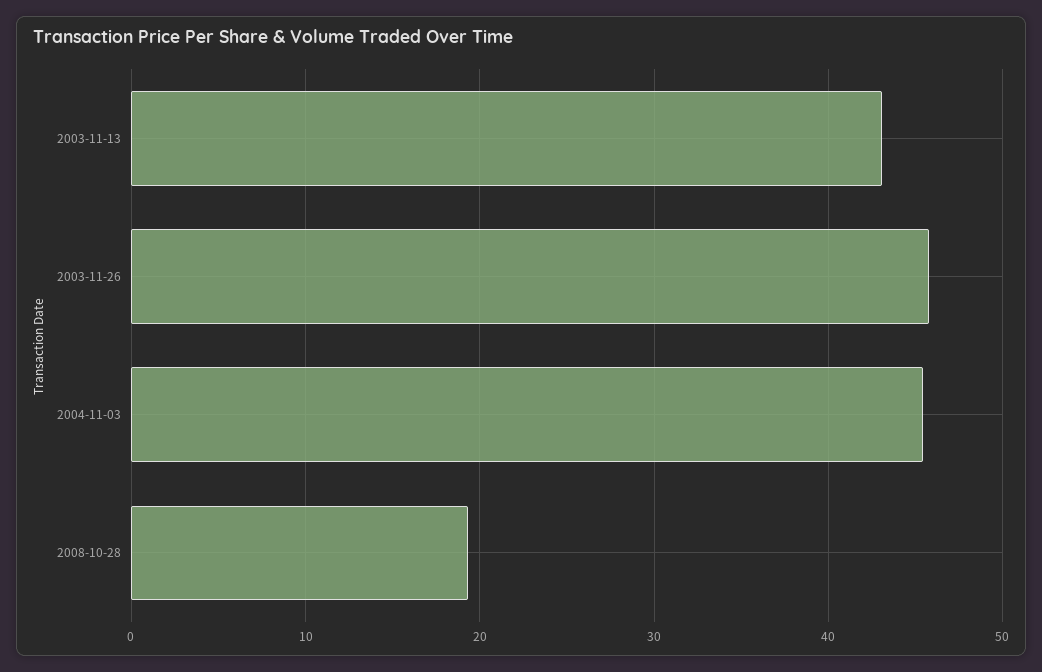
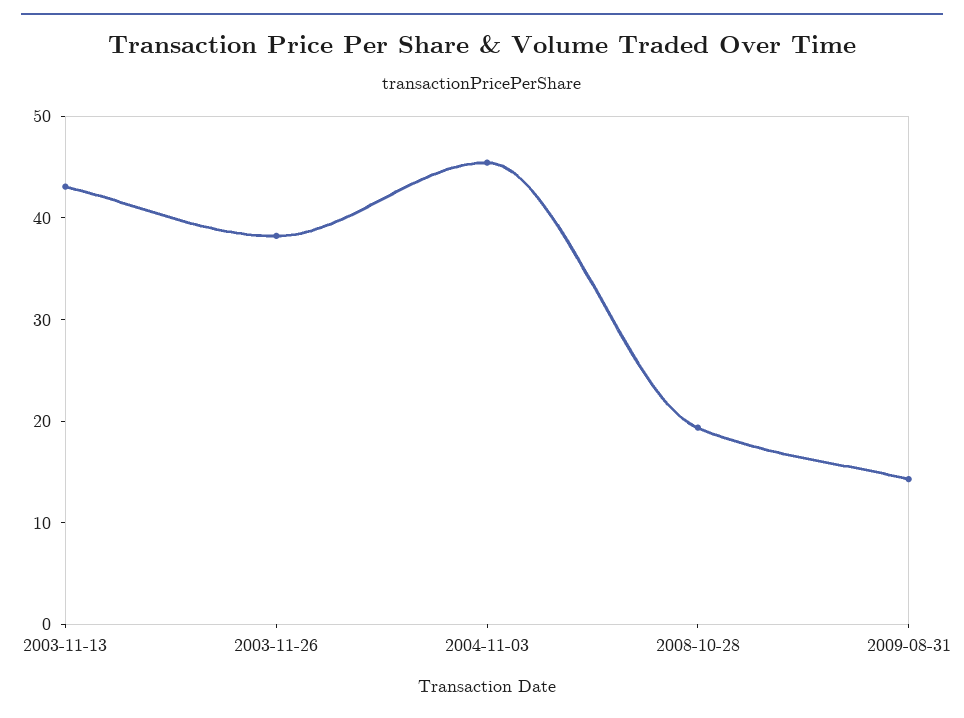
2003-11-26: 46 -> 38
2009-08-31: none -> 14

